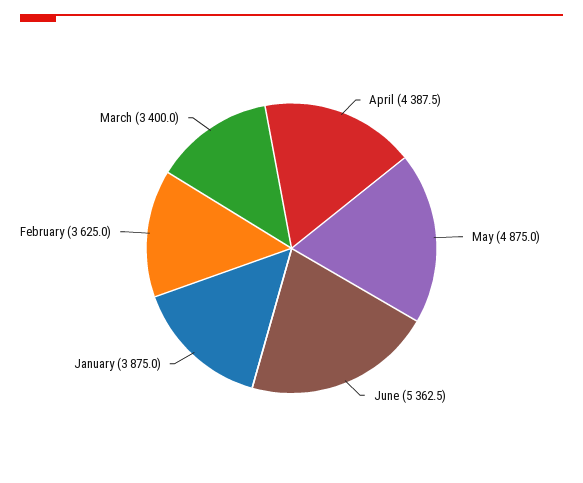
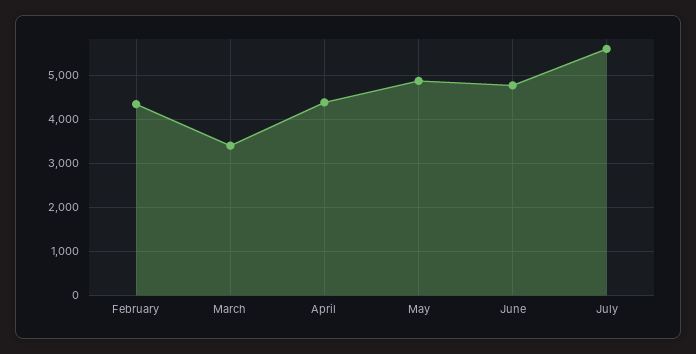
June: 5362.5 -> 4800
January: 3875 -> none
February: 3625 -> 4400
July: none -> 5600

